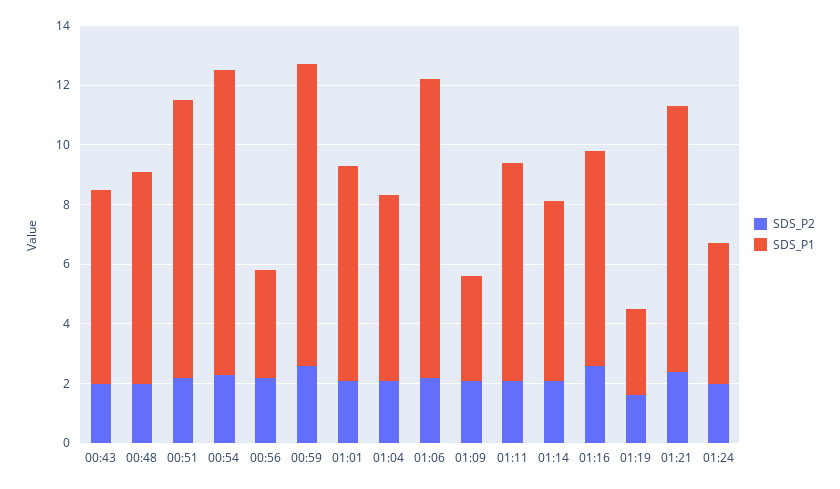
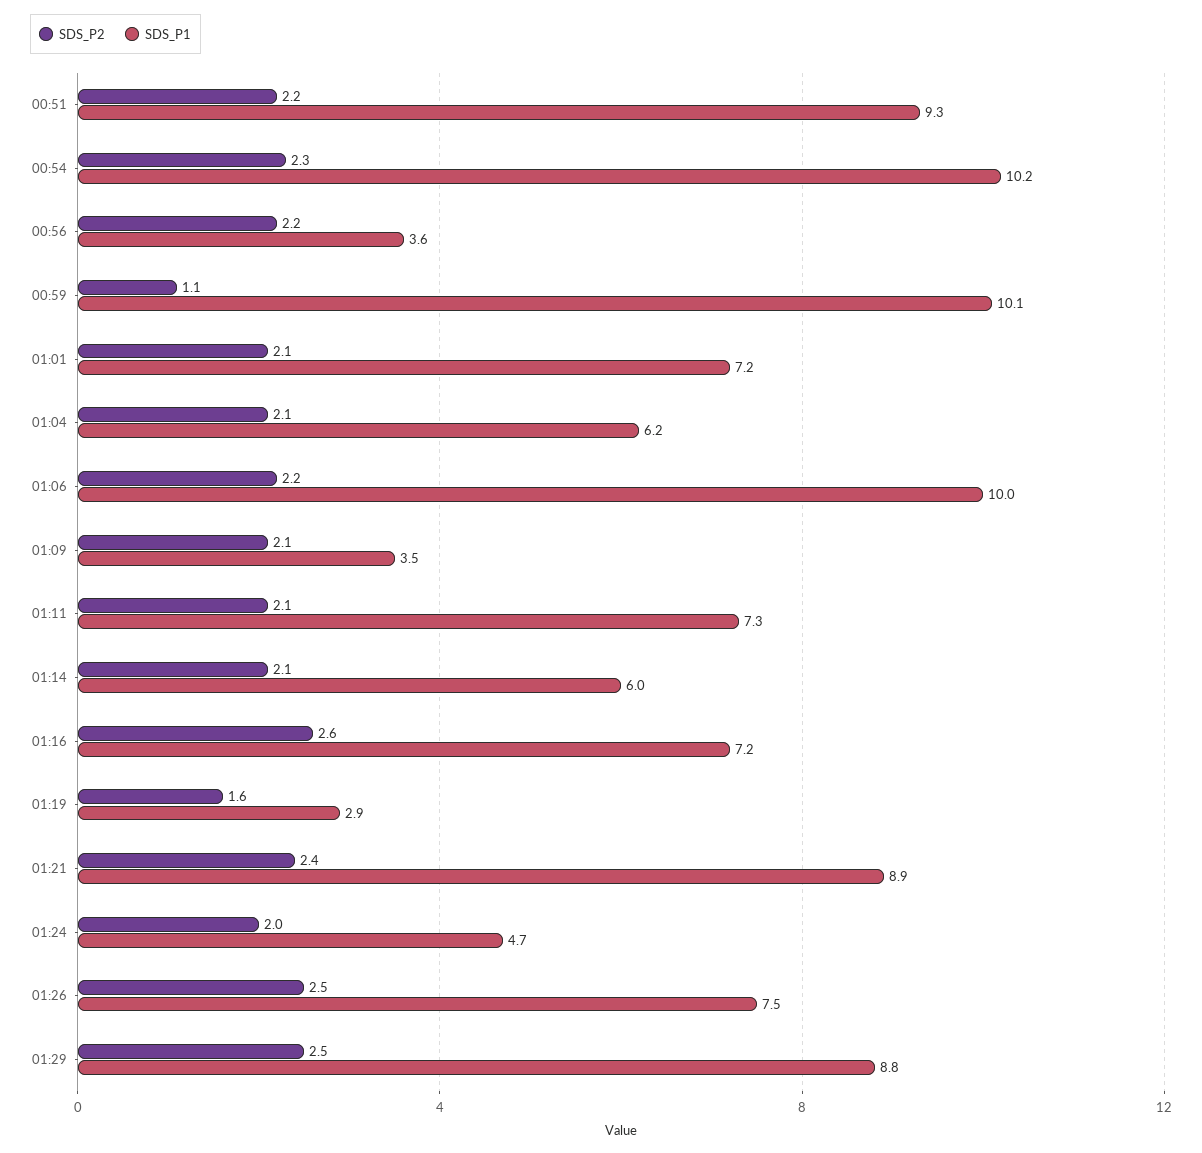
SDS_P2, 00:43: 2 -> none
SDS_P1, 00:43: 6.5 -> none
SDS_P2, 00:48: 2 -> none
SDS_P1, 00:48: 7 -> none
SDS_P2, 00:59: 2.5 -> 1.1
SDS_P2, 01:26: none -> 2.5
SDS_P1, 01:26: none -> 7.5
SDS_P2, 01:29: none -> 2.5
SDS_P1, 01:29: none -> 8.8

